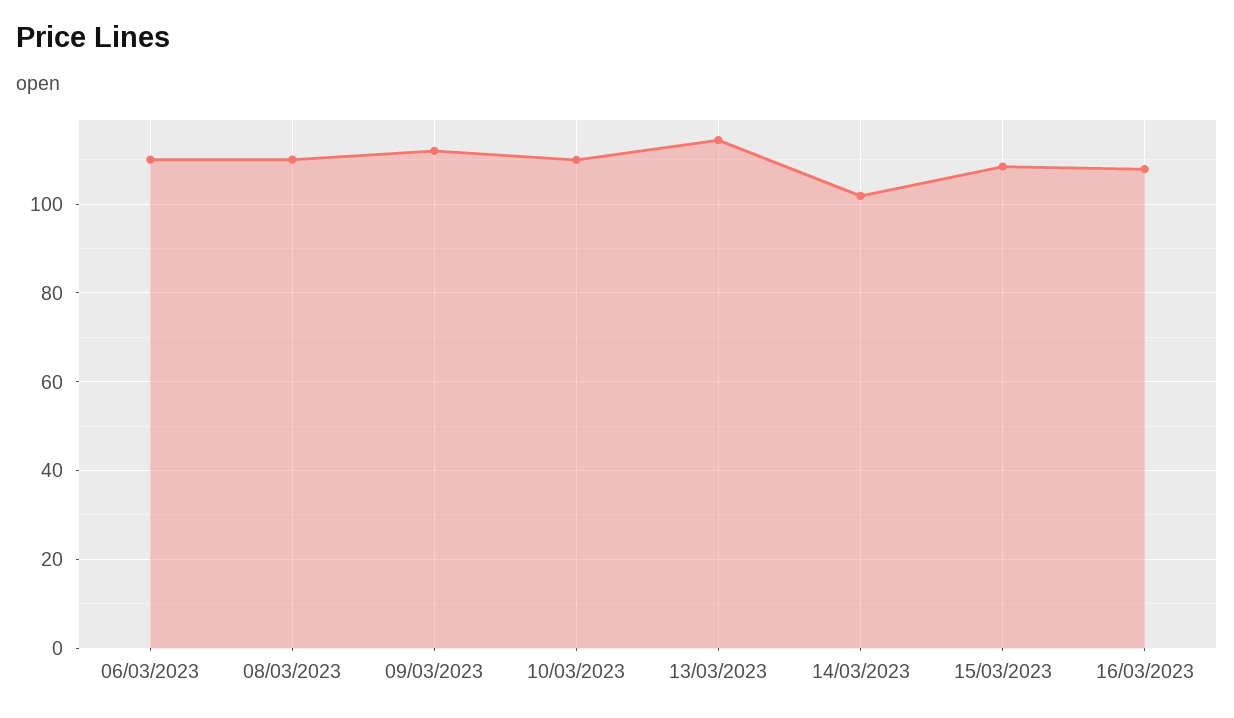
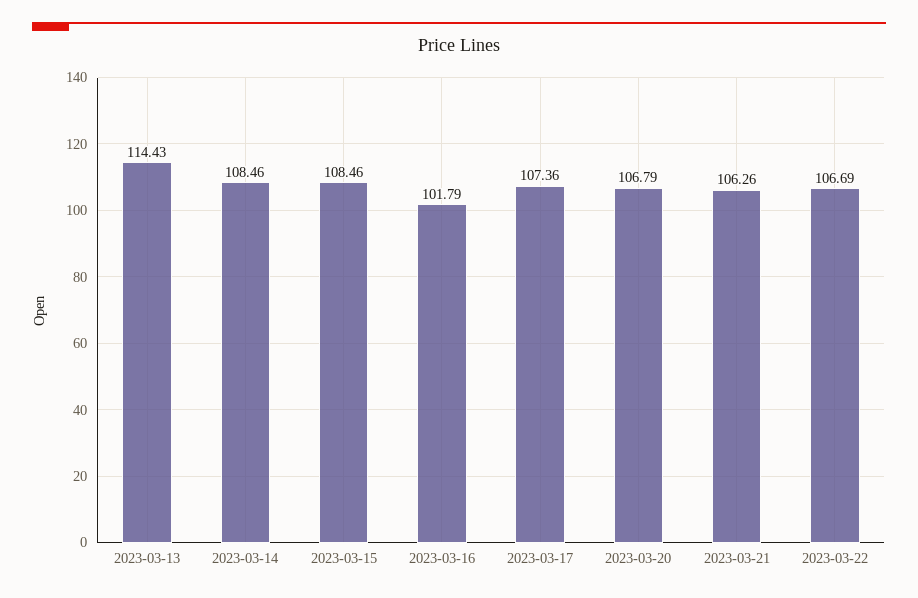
06/03/2023: 110 -> none
08/03/2023: 110 -> none
09/03/2023: 112 -> none
10/03/2023: 110 -> none
14/03/2023: 102 -> 108.46
16/03/2023: 108 -> 101.79
2023-03-17: none -> 107.36
2023-03-20: none -> 106.79
2023-03-21: none -> 106.26
2023-03-22: none -> 106.69

